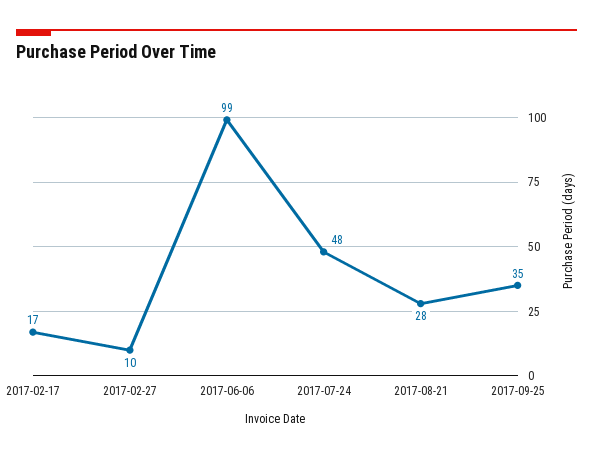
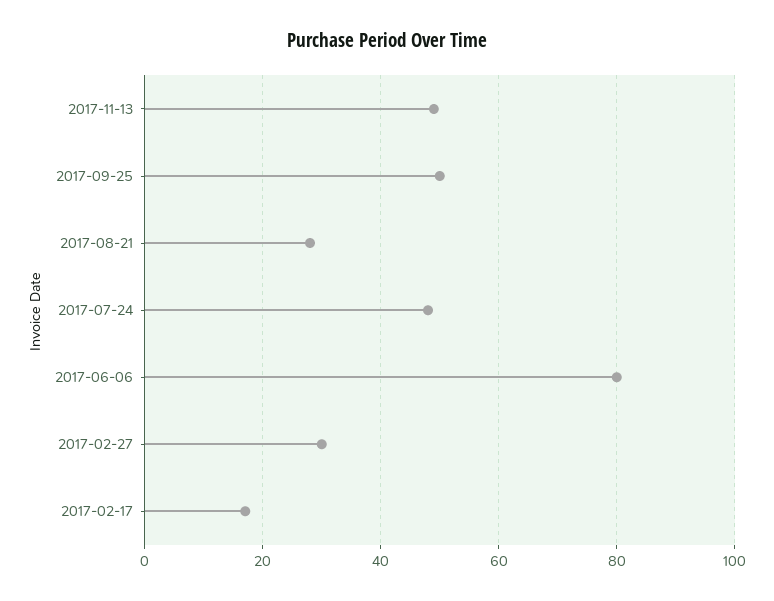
2017-02-27: 10 -> 30
2017-06-06: 99 -> 80
2017-09-25: 35 -> 50
2017-11-13: none -> 50

